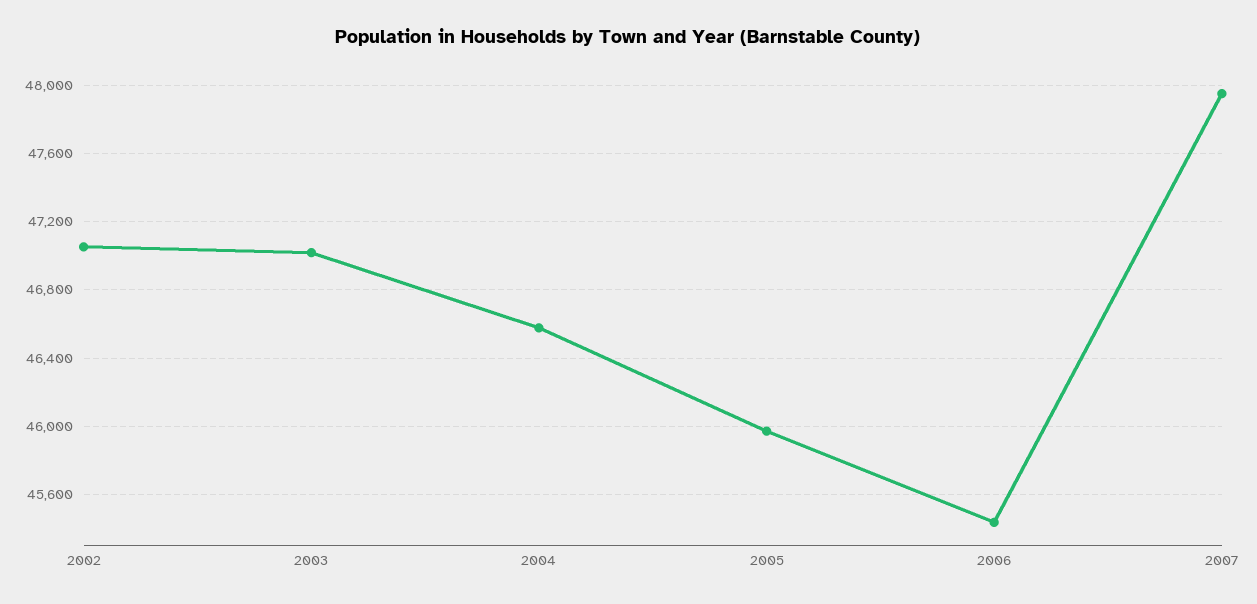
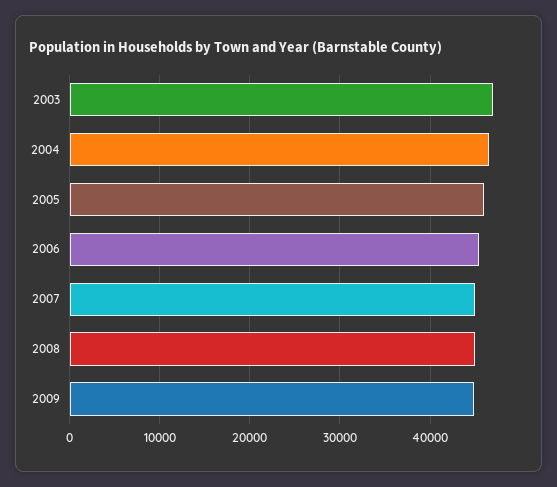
2002: 47050 -> none
2007: 47950 -> 45000
2008: none -> 45000
2009: none -> 45000

